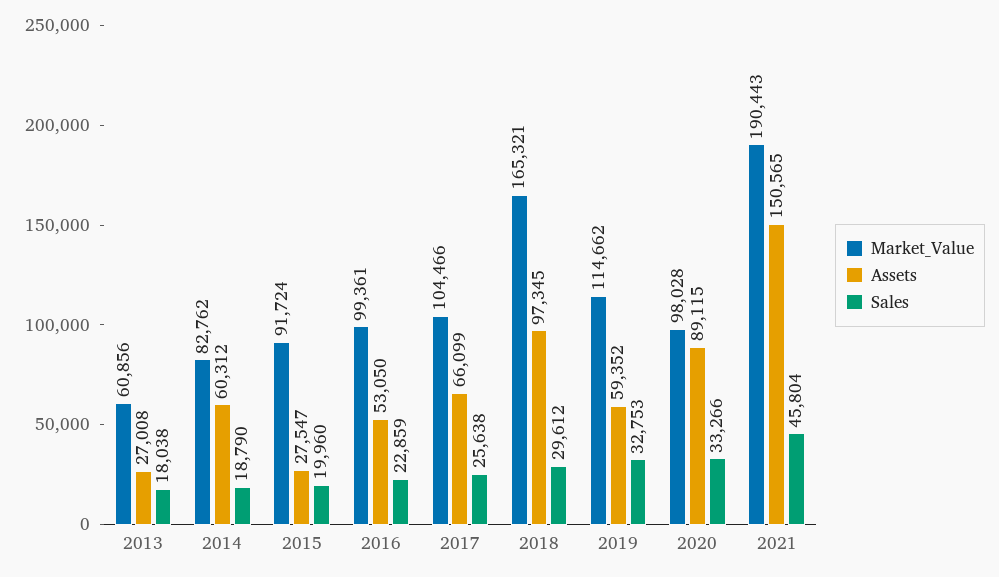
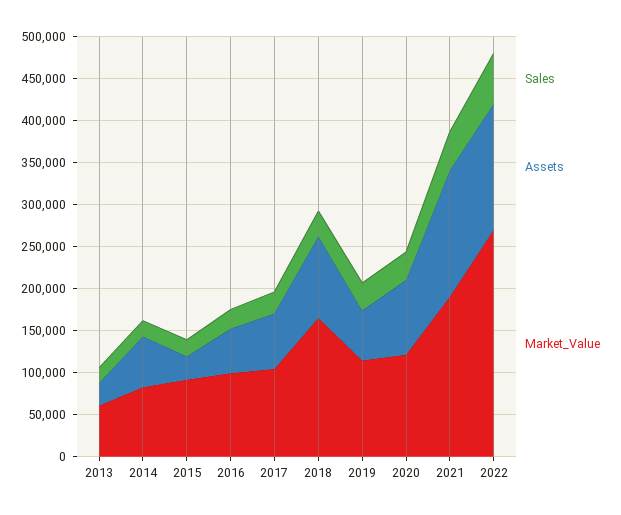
Market_Value, 2020: 98028 -> 120000
Sales, 2022: none -> 60000
Assets, 2022: none -> 150000
Market_Value, 2022: none -> 270000

